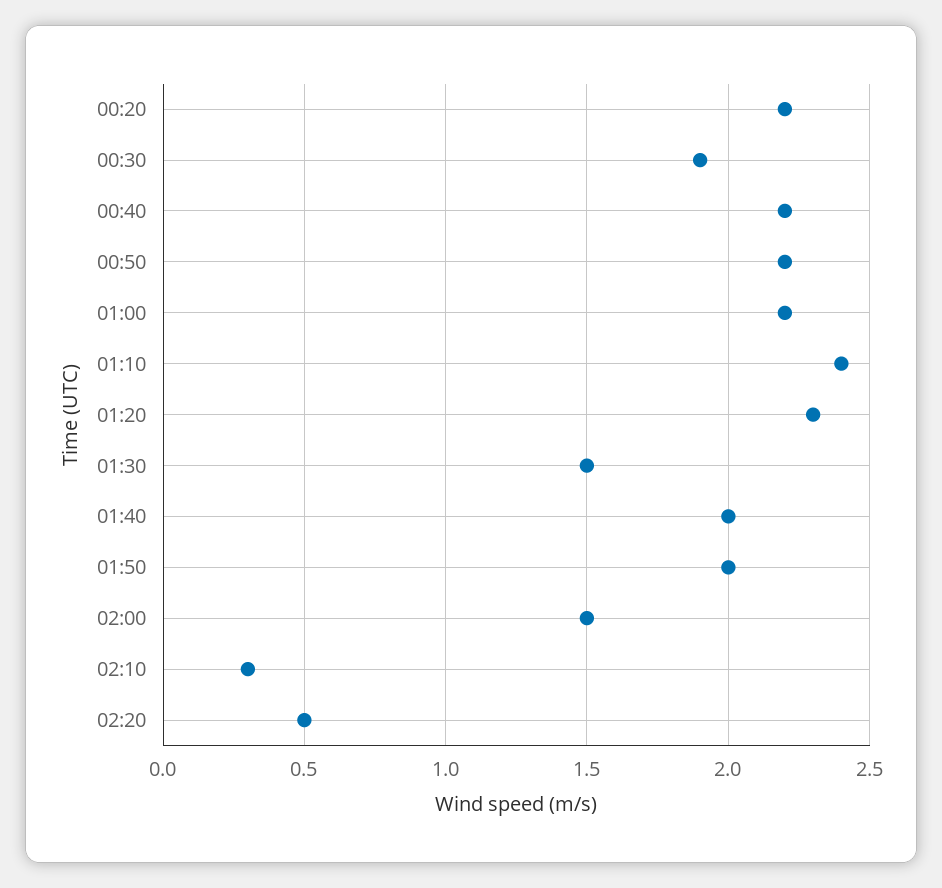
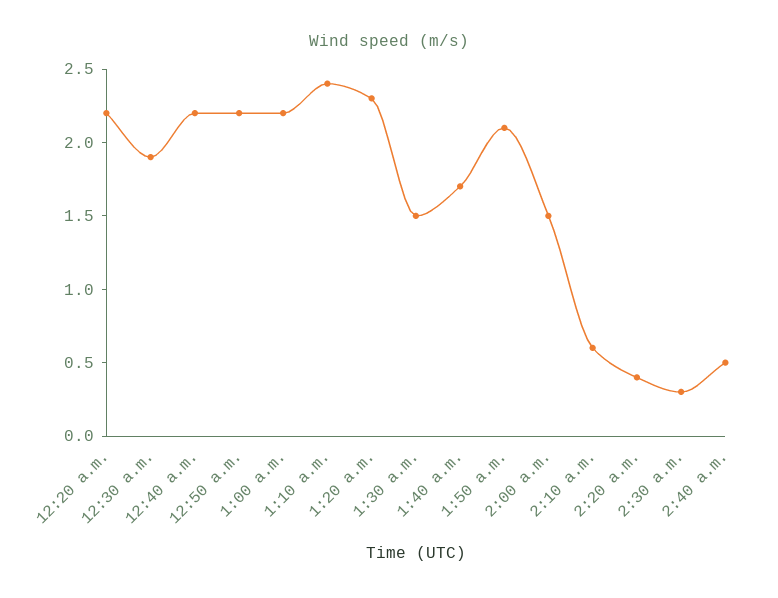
01:40: 2 -> 1.7
01:50: 2 -> 2.1
02:10: 0.3 -> 0.6
02:20: 0.5 -> 0.4
2:30 a.m.: none -> 0.3
2:40 a.m.: none -> 0.5

